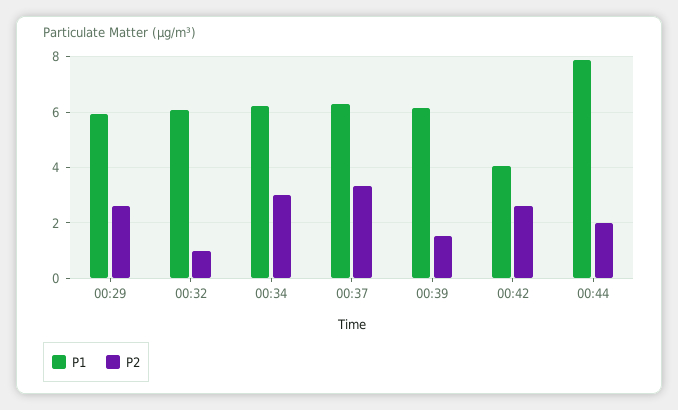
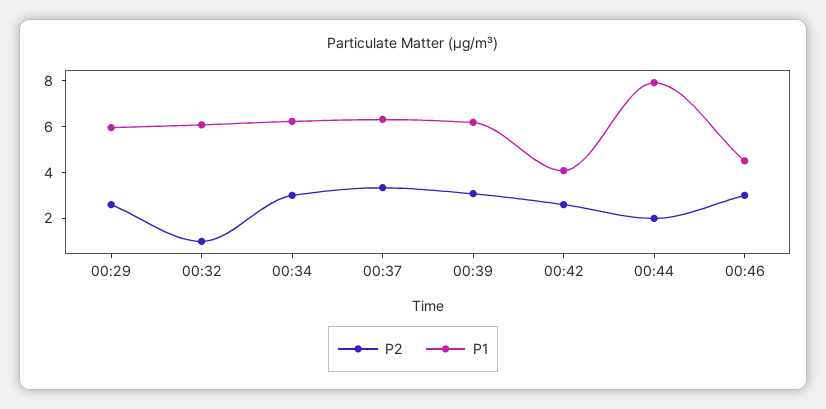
P2, 00:39: 1.5 -> 3
P2, 00:46: none -> 3
P1, 00:46: none -> 4.5

